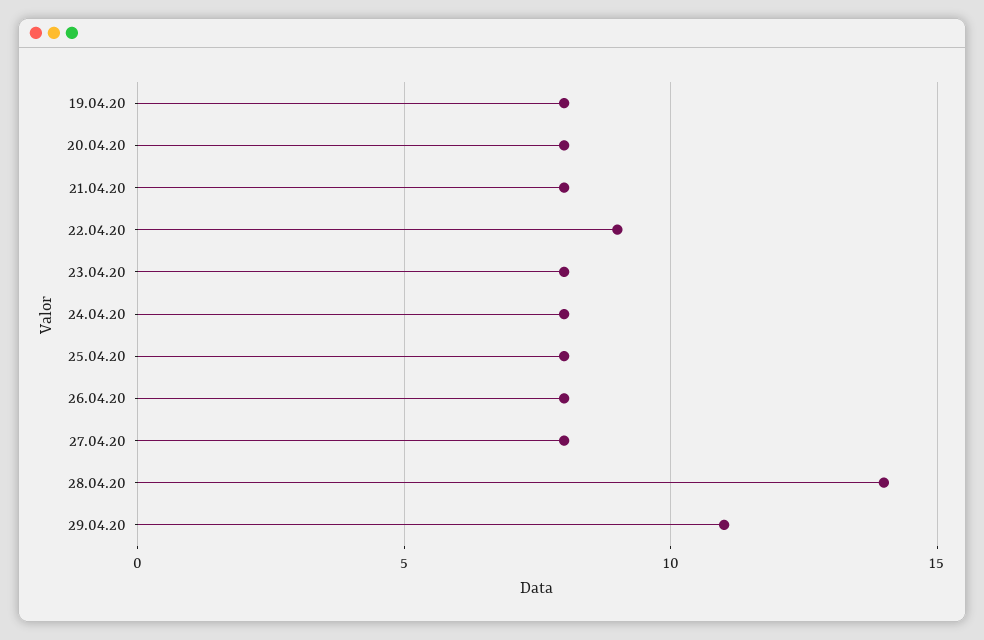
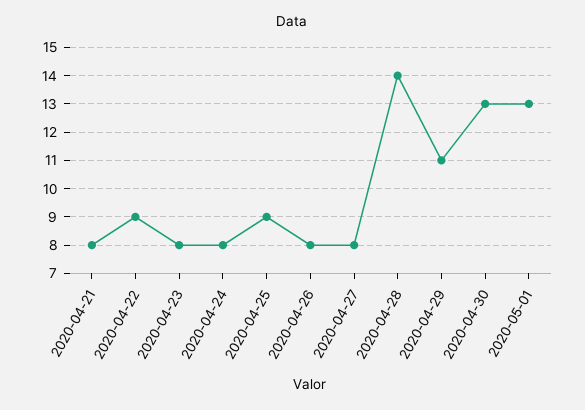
19.04.20: 8 -> none
20.04.20: 8 -> none
25.04.20: 8 -> 9
2020-04-30: none -> 13
2020-05-01: none -> 13

